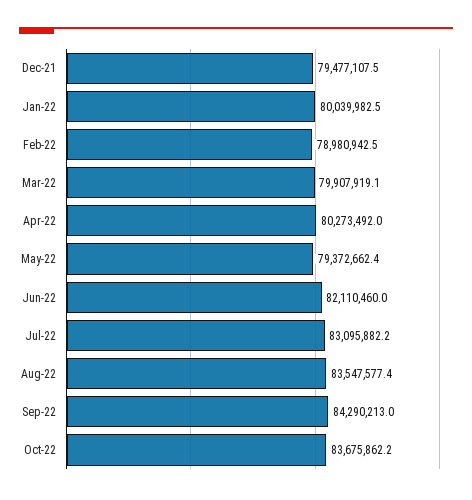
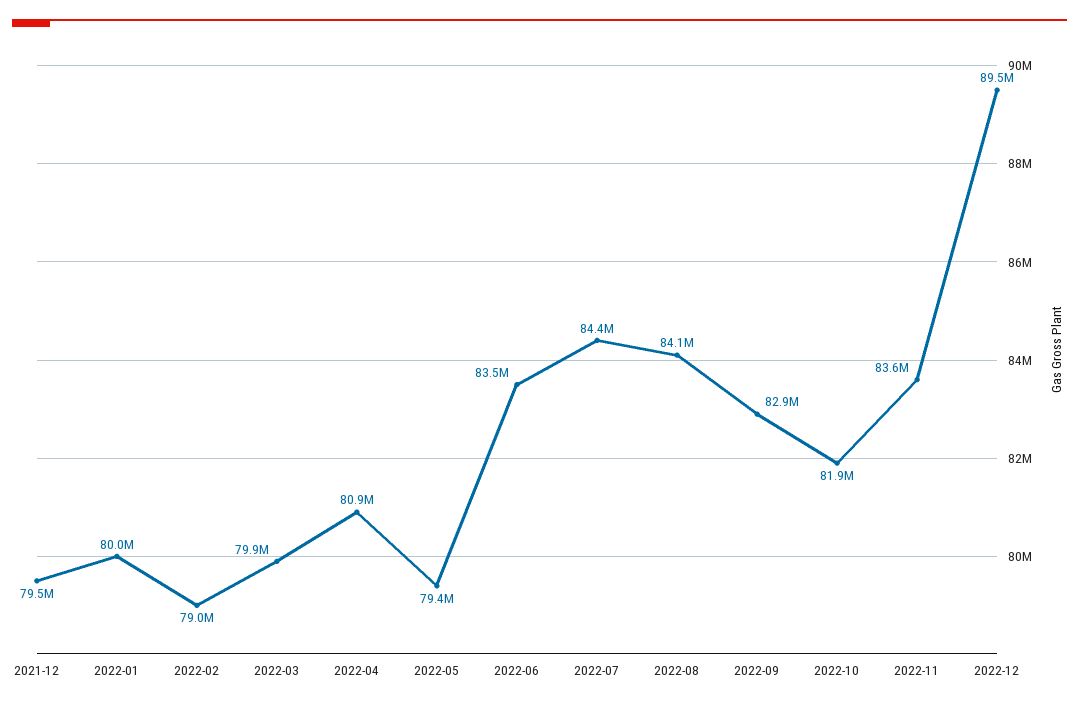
Apr-22: 80273492 -> 80900000
Jun-22: 82110460 -> 83500000
Jul-22: 83095882.2 -> 84400000
Aug-22: 83547577.4 -> 84100000
Sep-22: 84290213 -> 82900000
Oct-22: 83675862.2 -> 81900000
2022-11: none -> 83600000
2022-12: none -> 89500000

